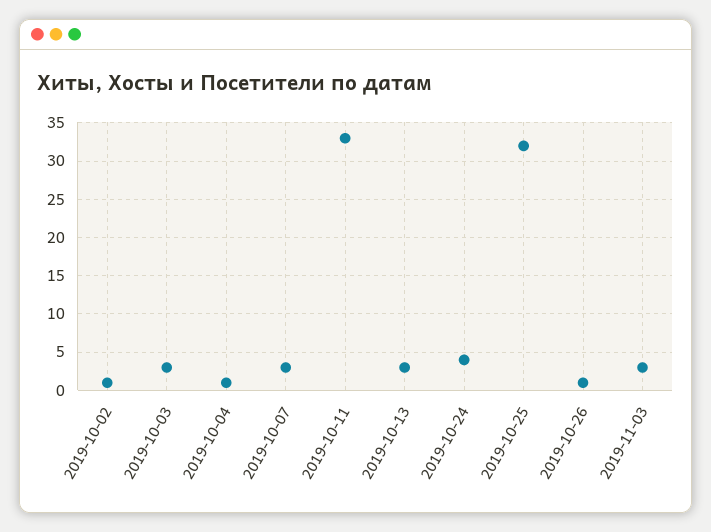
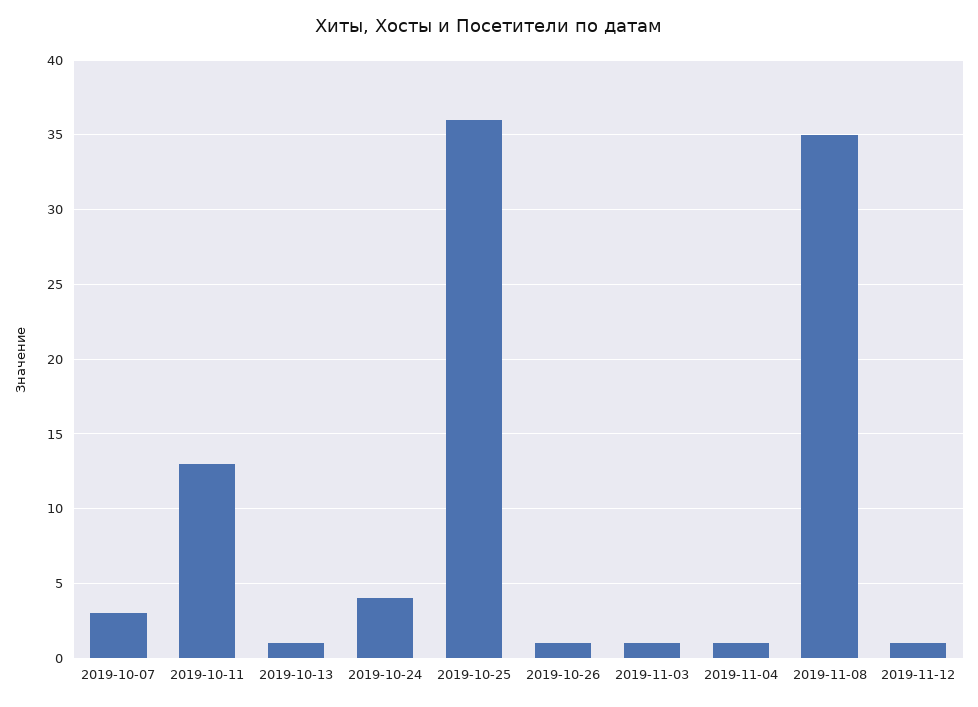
2019-10-02: 1 -> none
2019-10-03: 3 -> none
2019-10-04: 1 -> none
2019-10-11: 33 -> 13
2019-10-13: 3 -> 1
2019-10-25: 32 -> 36
2019-11-03: 3 -> 1
2019-11-04: none -> 1
2019-11-08: none -> 35
2019-11-12: none -> 1

